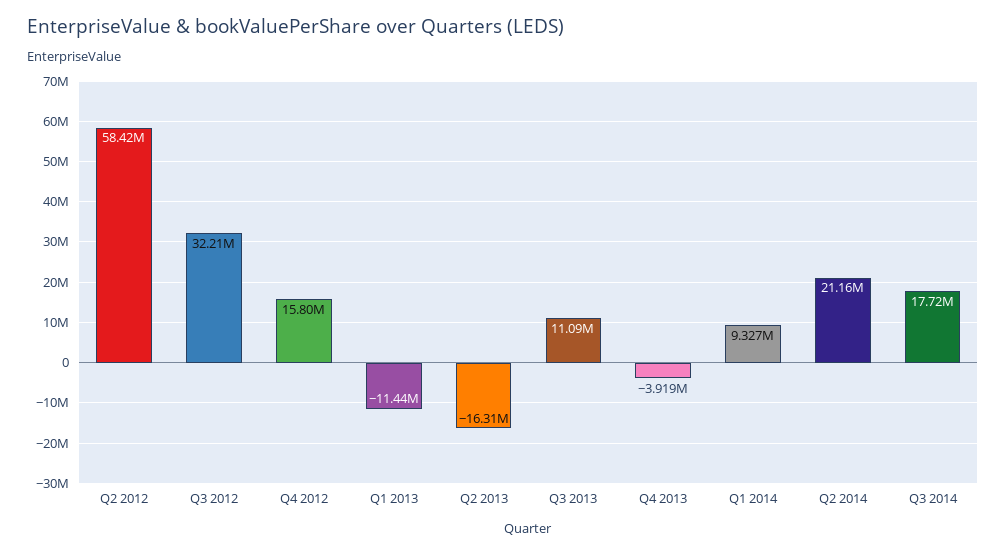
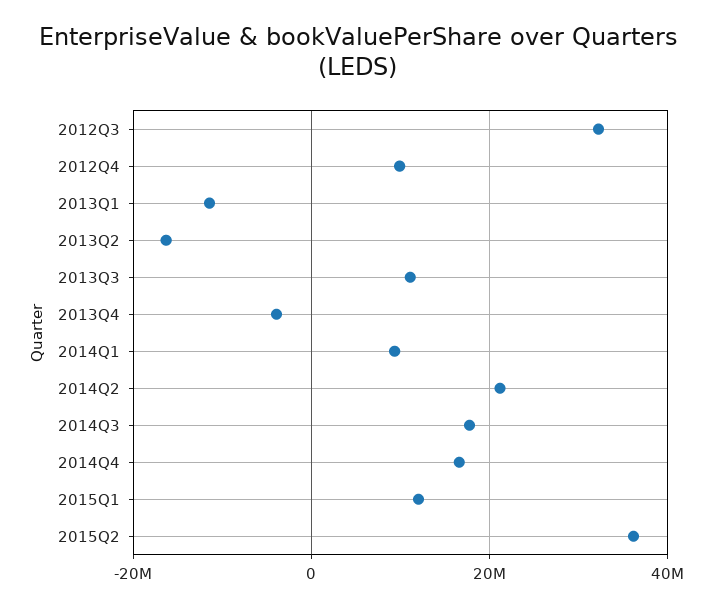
Q2 2012: 58420000 -> none
Q4 2012: 15800000 -> 10000000
2014Q4: none -> 16000000
2015Q1: none -> 12000000
2015Q2: none -> 36000000

